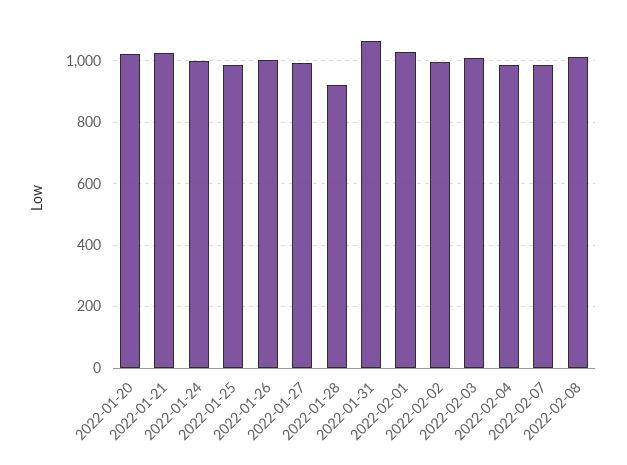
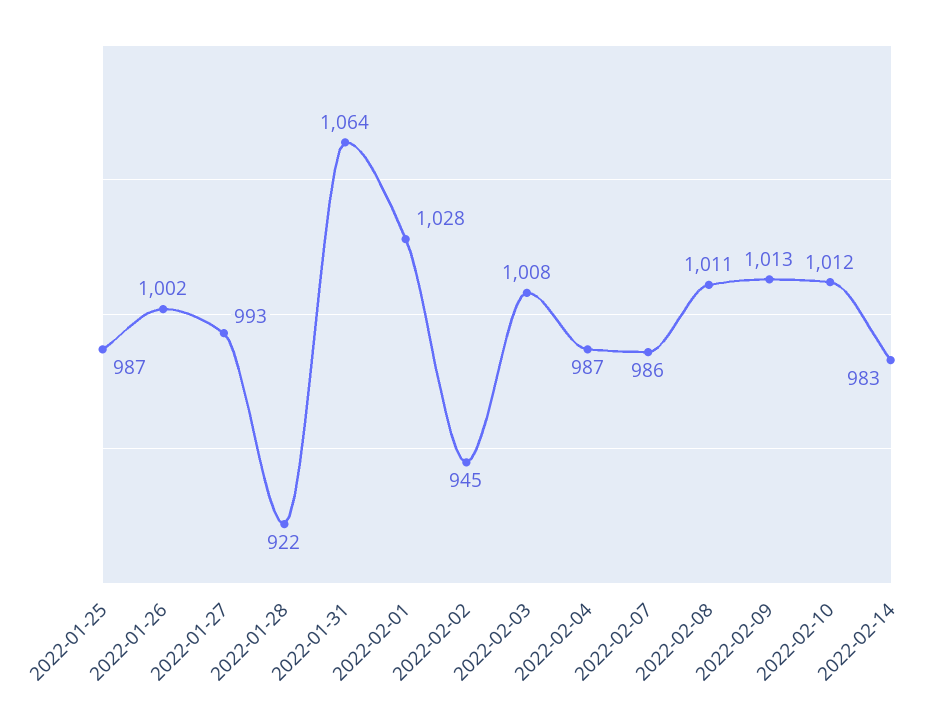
2022-01-20: 1020 -> none
2022-01-21: 1020 -> none
2022-01-24: 1000 -> none
2022-02-02: 1000 -> 945
2022-02-09: none -> 1013
2022-02-10: none -> 1012
2022-02-14: none -> 983

